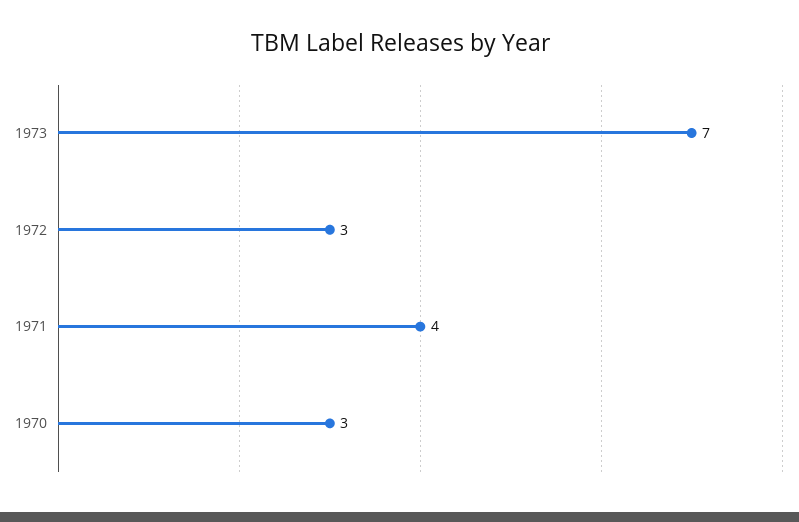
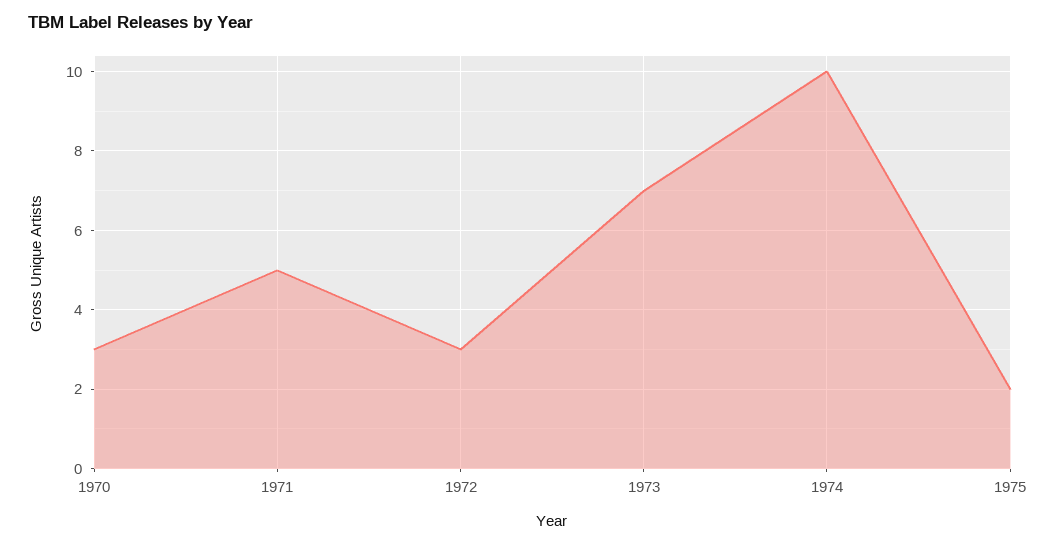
1971: 4 -> 5
1974: none -> 10
1975: none -> 2

